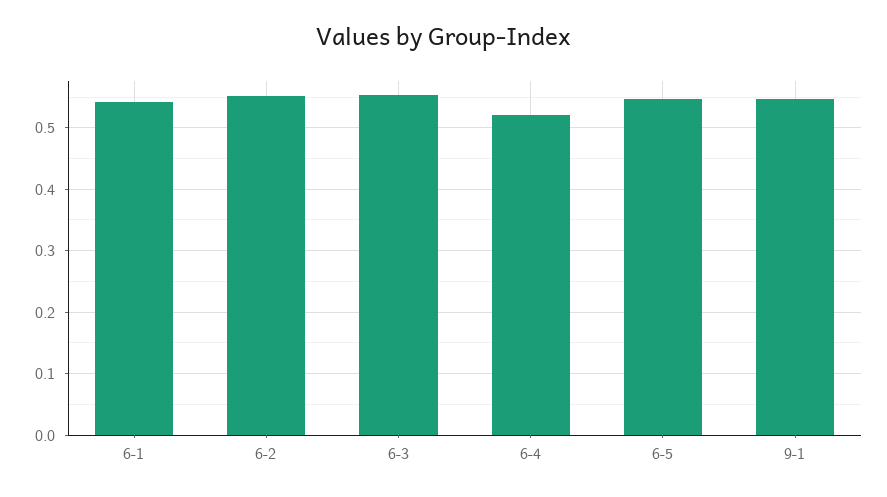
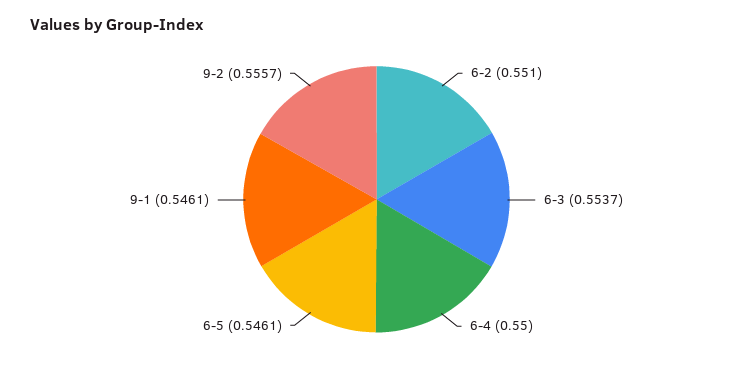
6-1: 0.54 -> none
6-4: 0.52 -> 0.55
9-2: none -> 0.5557

